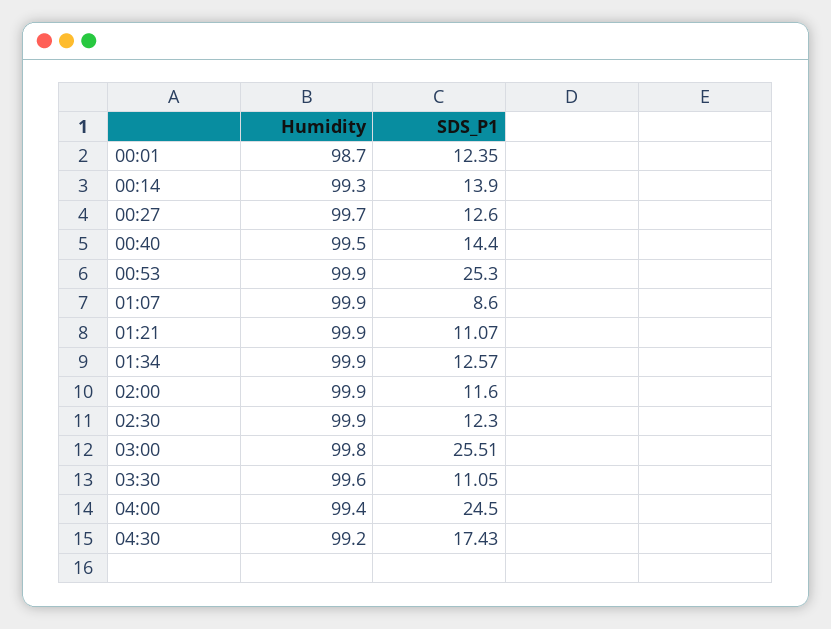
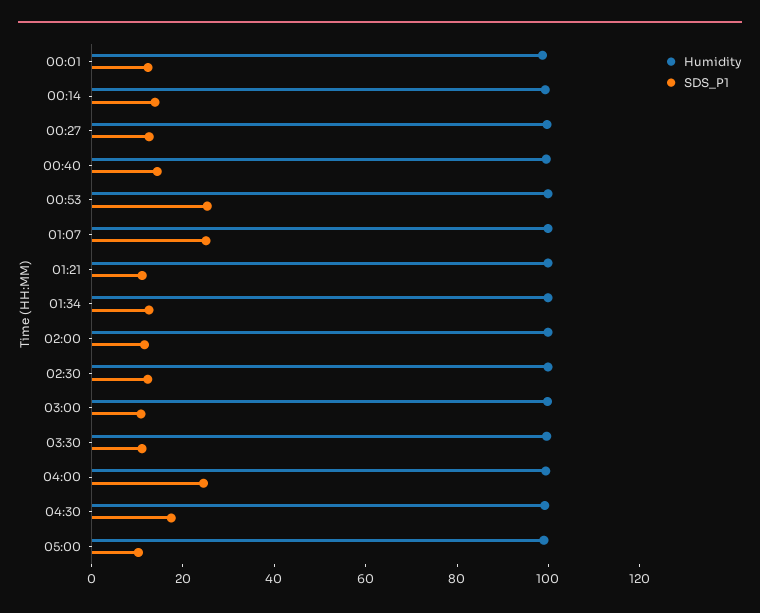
SDS_P1, 01:07: 8.6 -> 25
SDS_P1, 03:00: 25.51 -> 10
Humidity, 05:00: none -> 100
SDS_P1, 05:00: none -> 10

